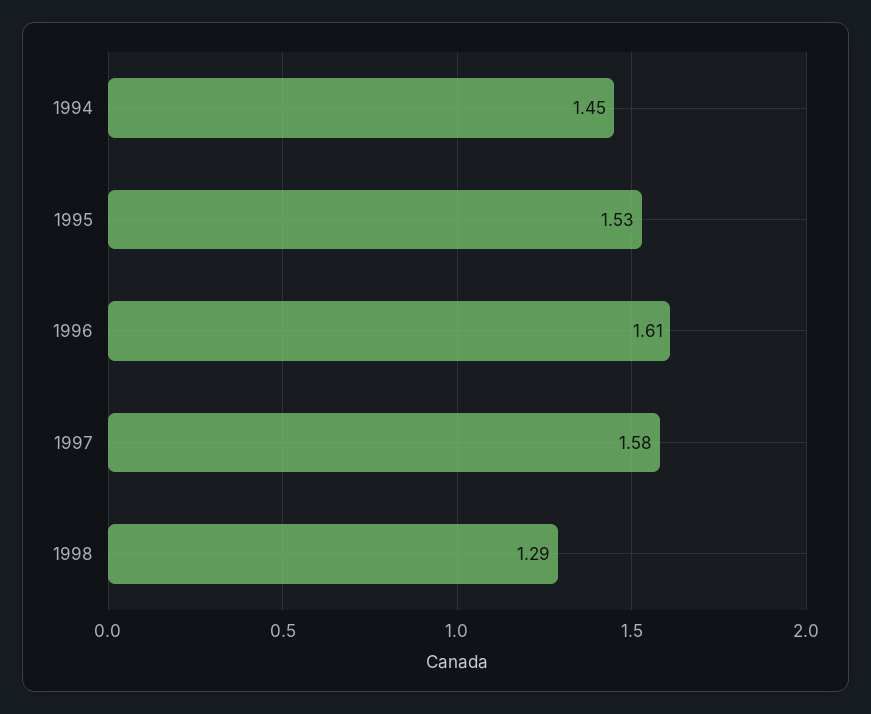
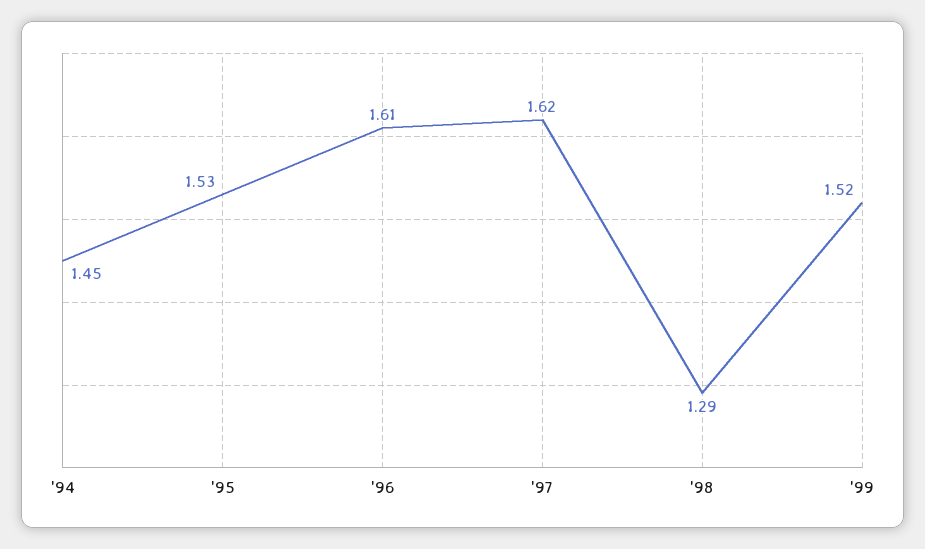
1997: 1.58 -> 1.62
'99: none -> 1.52

